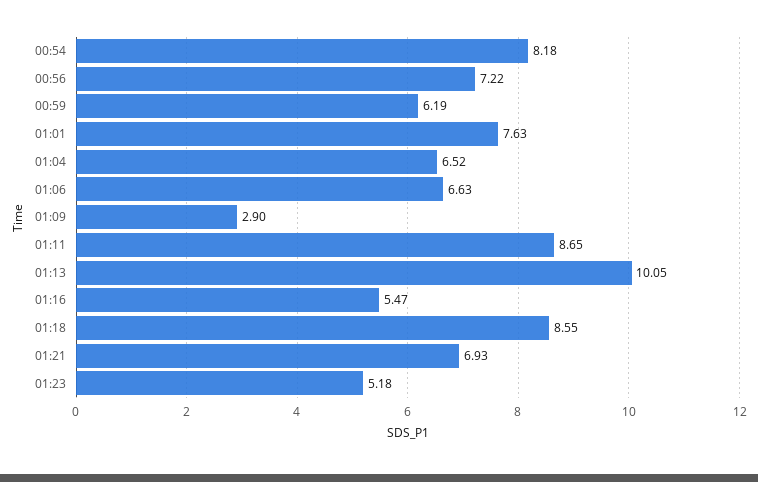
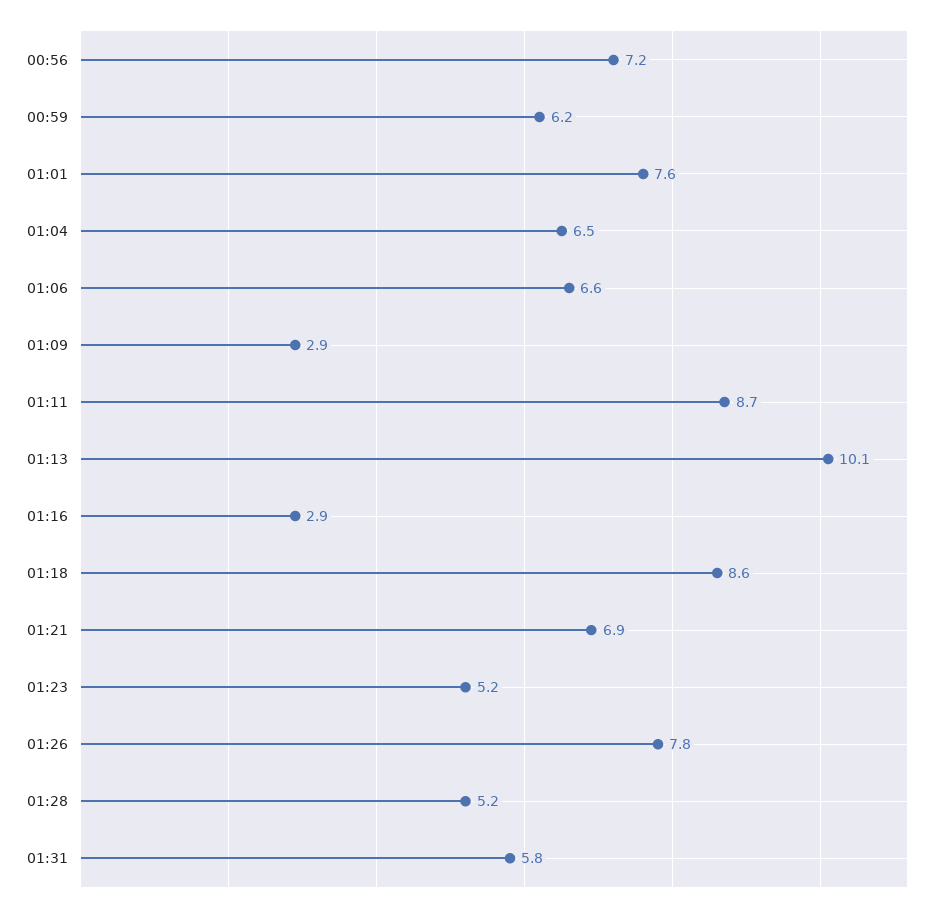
00:54: 8.18 -> none
01:16: 5.47 -> 2.9
01:26: none -> 7.8
01:28: none -> 5.2
01:31: none -> 5.8

